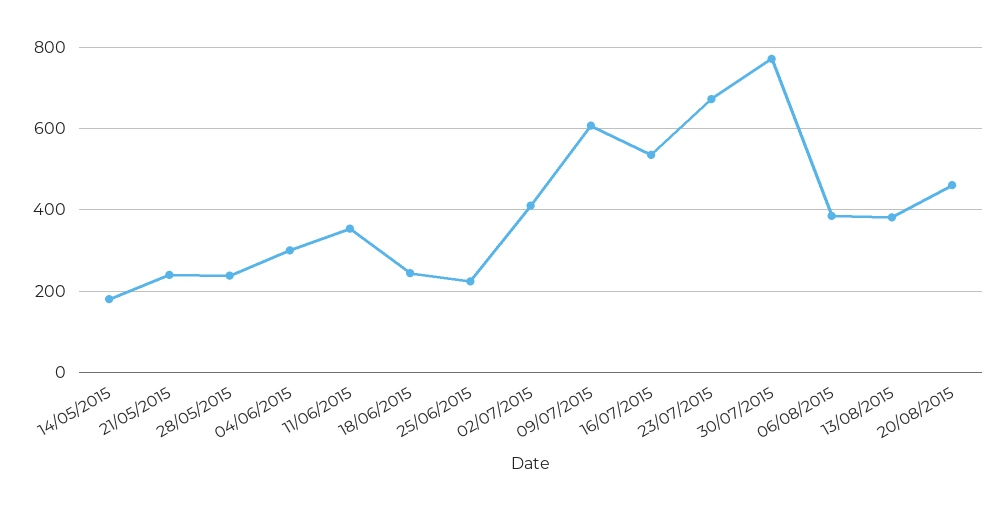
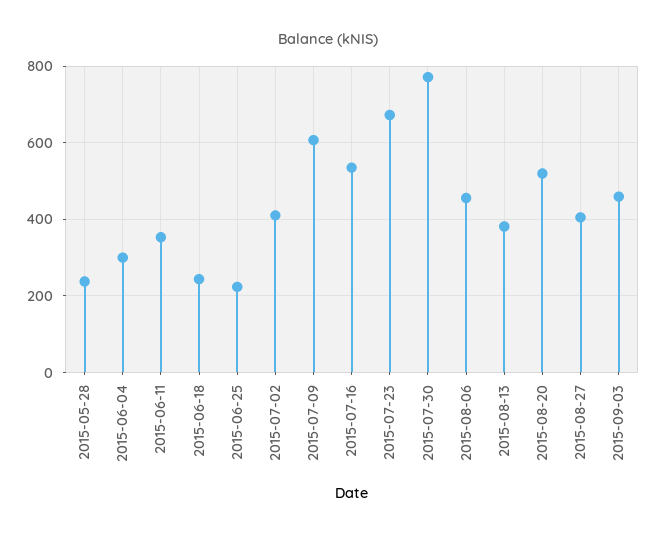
14/05/2015: 180 -> none
21/05/2015: 240 -> none
06/08/2015: 380 -> 460
20/08/2015: 460 -> 520
2015-08-27: none -> 400
2015-09-03: none -> 460

